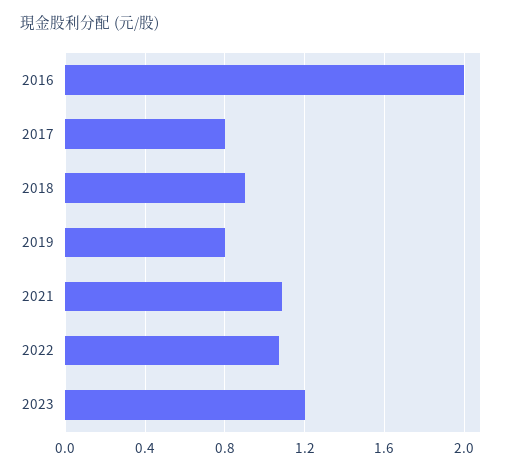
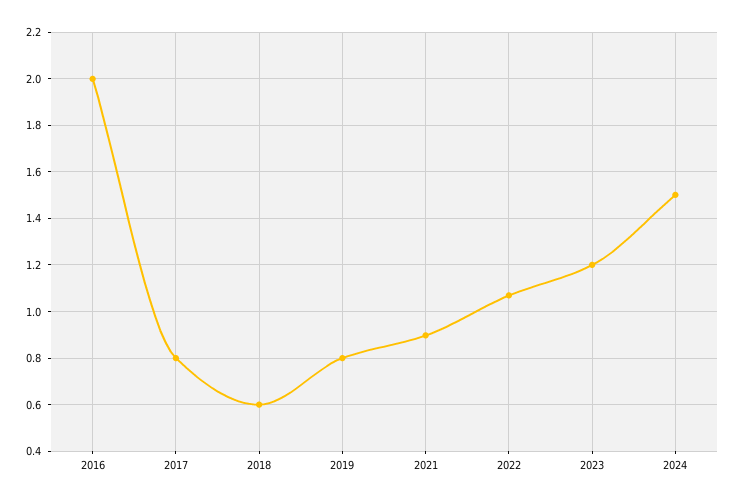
2018: 0.9 -> 0.6
2021: 1.1 -> 0.9
2024: none -> 1.5

